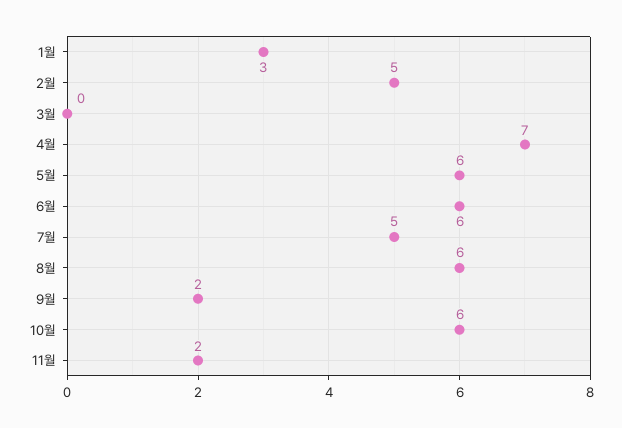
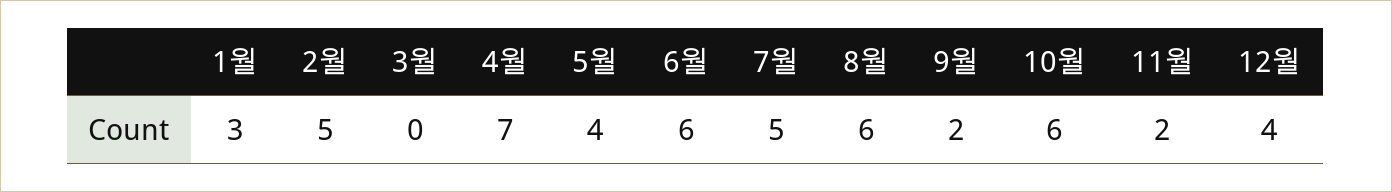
5월: 6 -> 4
12월: none -> 4

